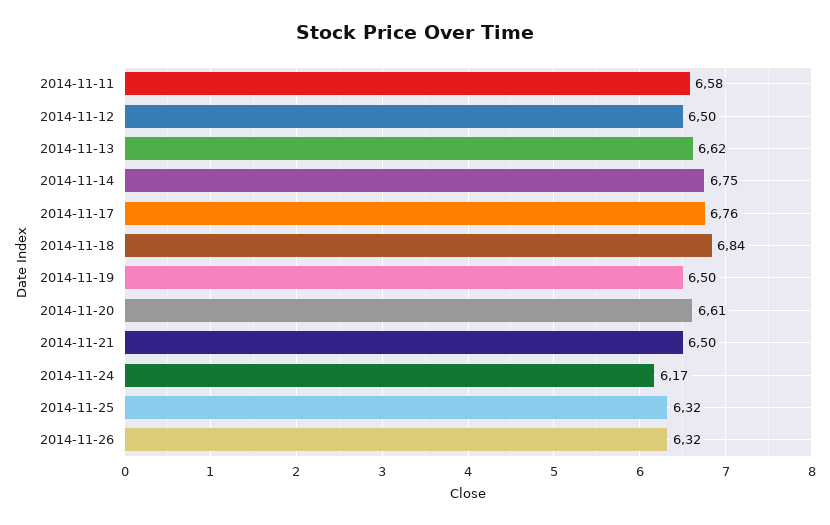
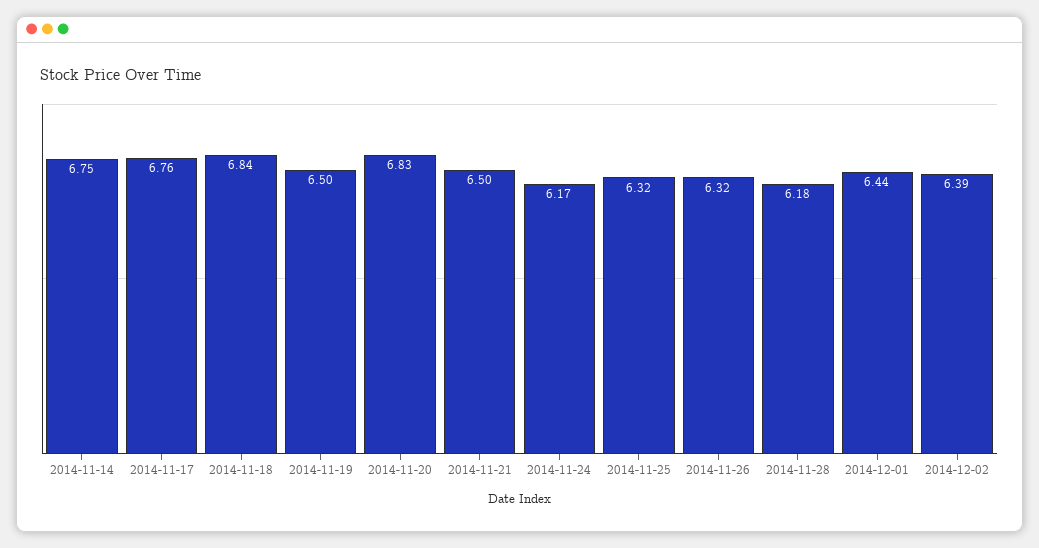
2014-11-11: 6.58 -> none
2014-11-12: 6.5 -> none
2014-11-13: 6.62 -> none
2014-11-20: 6.61 -> 6.83
2014-11-28: none -> 6.18
2014-12-01: none -> 6.44
2014-12-02: none -> 6.39

